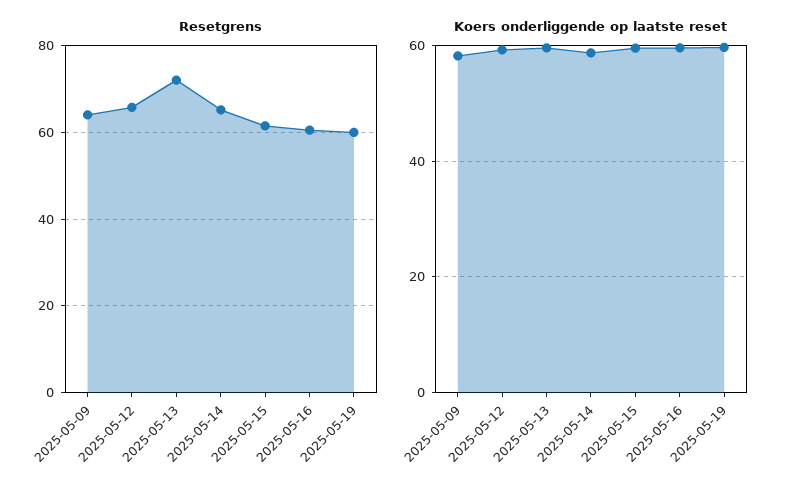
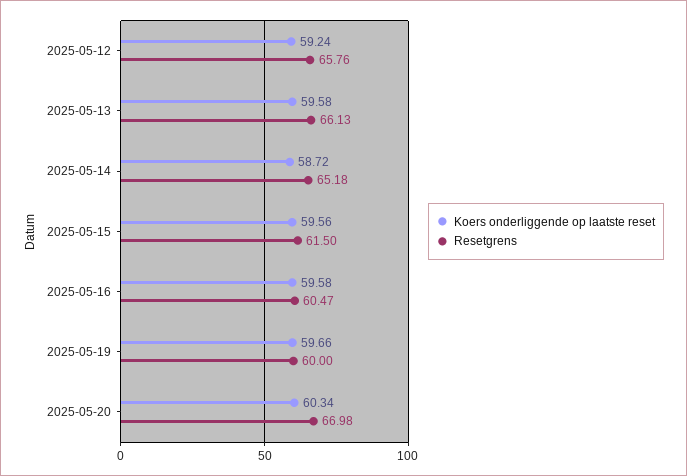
Resetgrens, 2025-05-09: 64 -> none
Resetgrens, 2025-05-13: 72 -> 66.13
Koers onderliggende op laatste reset, 2025-05-09: 58 -> none
Koers onderliggende op laatste reset, 2025-05-20: none -> 60.34
Resetgrens, 2025-05-20: none -> 66.98

